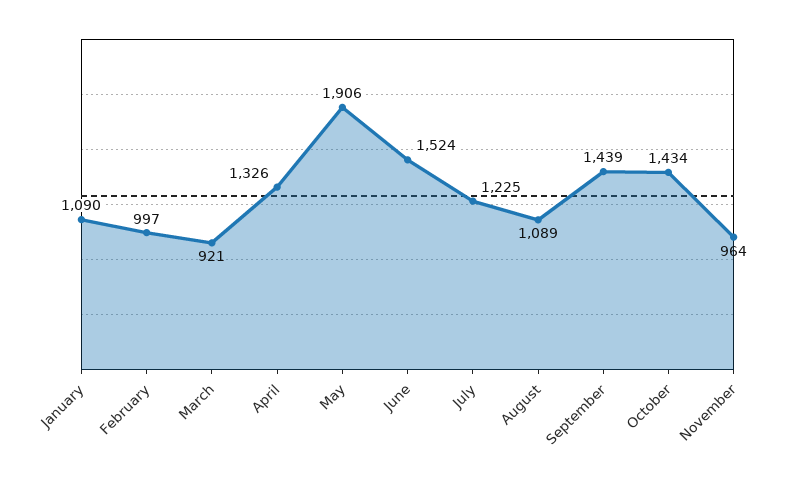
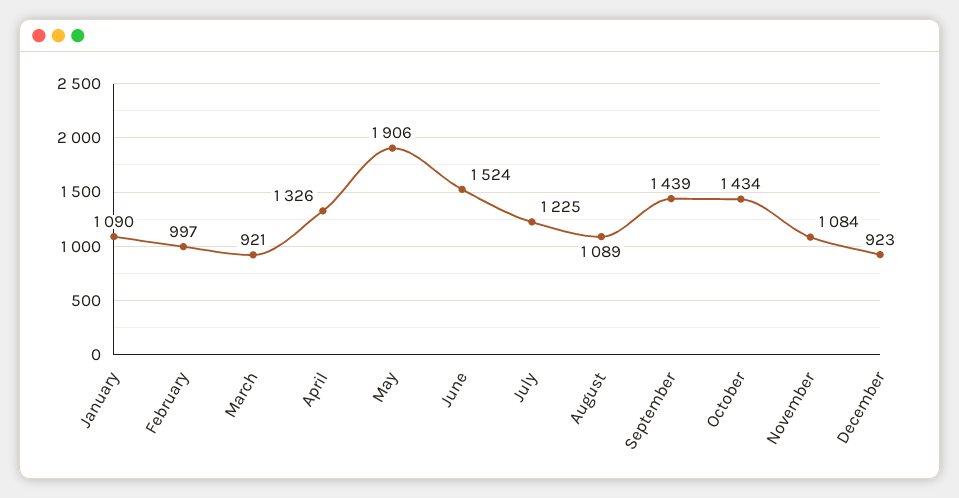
November: 964 -> 1084
December: none -> 923

